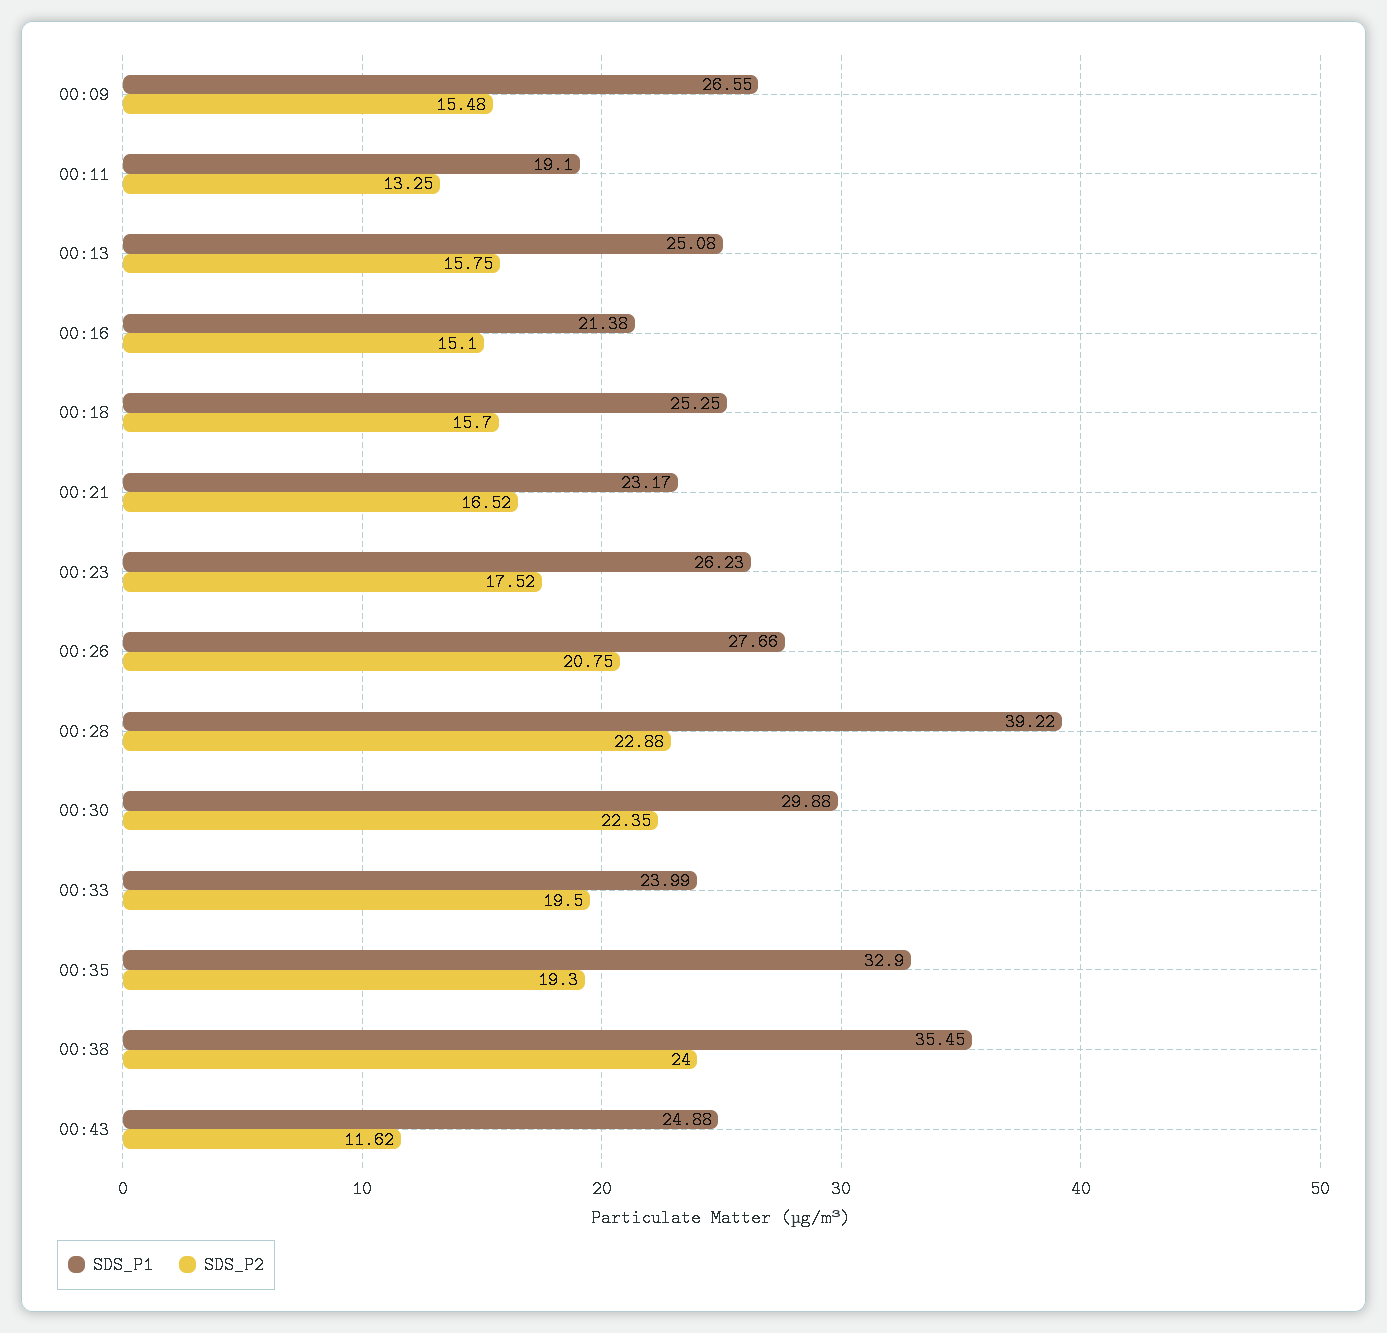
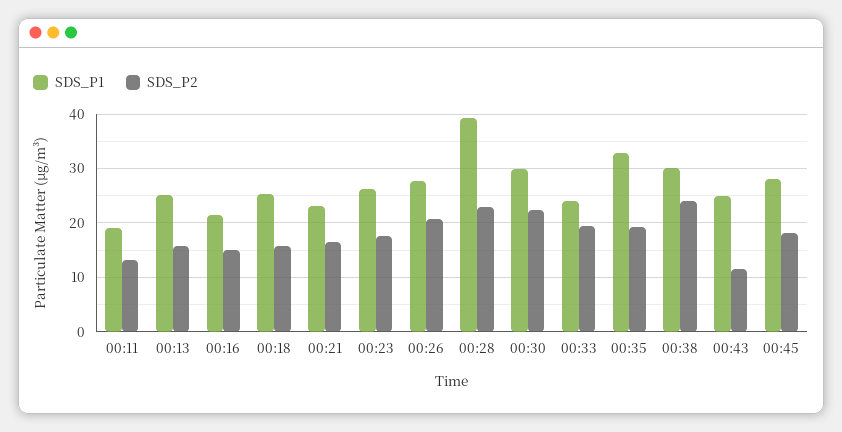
SDS_P1, 00:09: 26.55 -> none
SDS_P2, 00:09: 15.48 -> none
SDS_P1, 00:38: 35.45 -> 30
SDS_P1, 00:45: none -> 28
SDS_P2, 00:45: none -> 18

